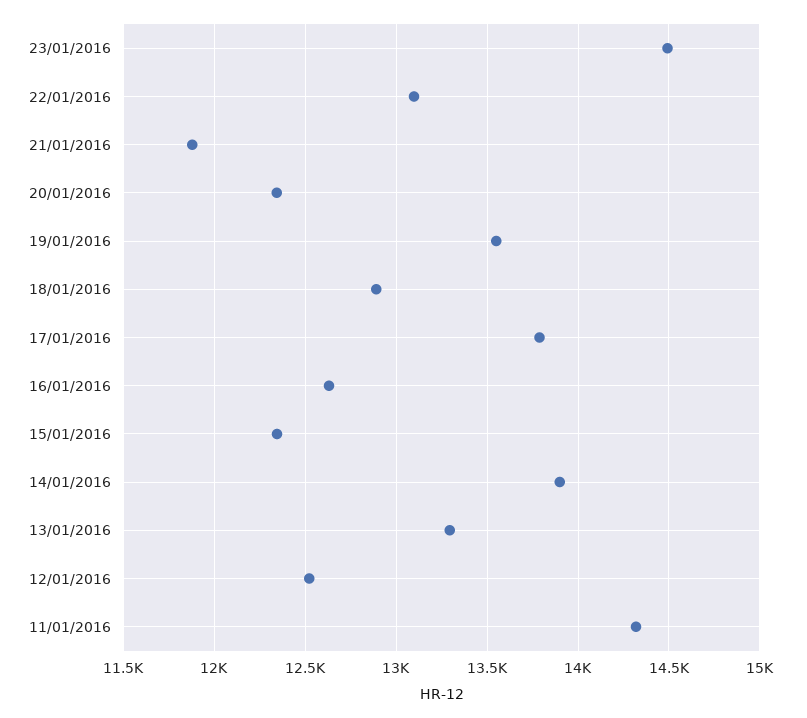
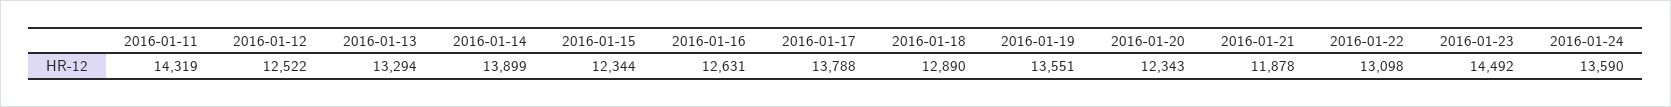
2016-01-24: none -> 13590

